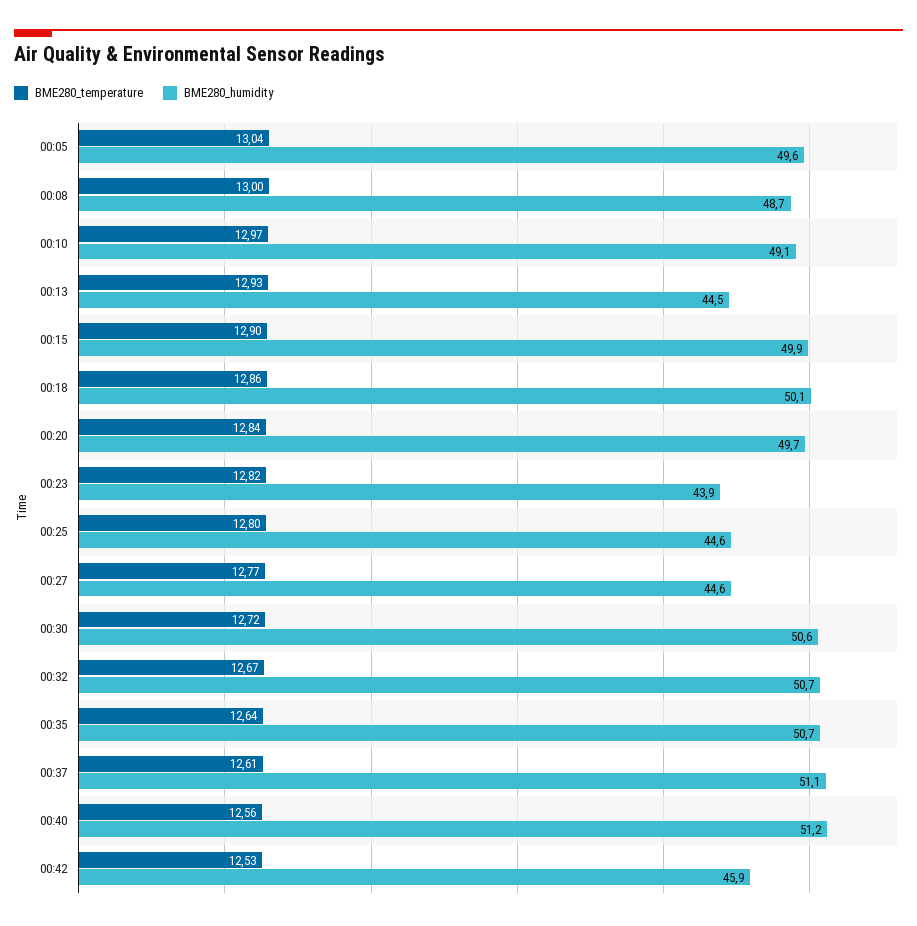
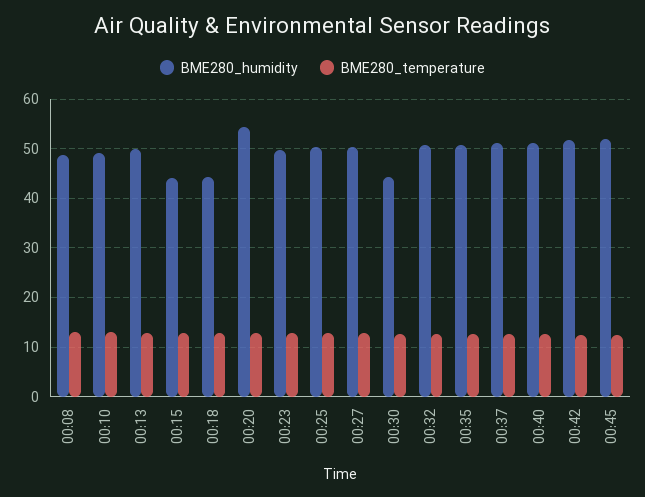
BME280_temperature, 00:05: 13.04 -> none
BME280_humidity, 00:05: 49.6 -> none
BME280_humidity, 00:13: 44.5 -> 50
BME280_humidity, 00:15: 49.9 -> 44
BME280_humidity, 00:18: 50.1 -> 44
BME280_humidity, 00:20: 49.7 -> 54
BME280_humidity, 00:23: 43.9 -> 50
BME280_humidity, 00:25: 44.6 -> 50
BME280_humidity, 00:27: 44.6 -> 50
BME280_humidity, 00:30: 50.6 -> 44
BME280_humidity, 00:42: 45.9 -> 52
BME280_humidity, 00:45: none -> 52
BME280_temperature, 00:45: none -> 12

